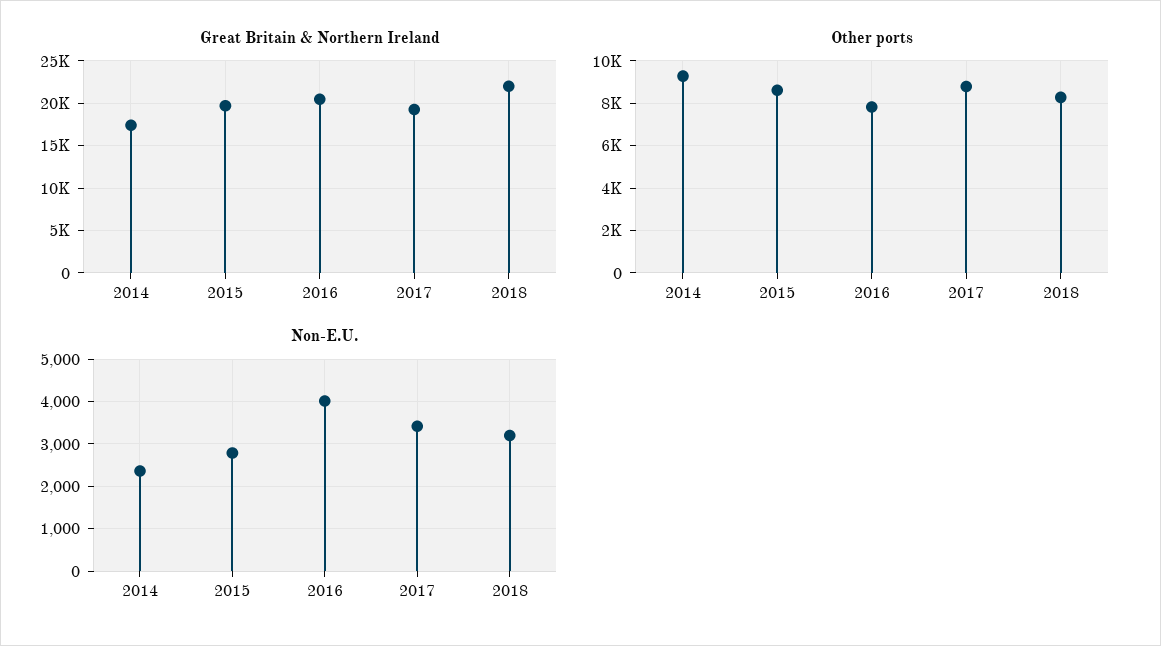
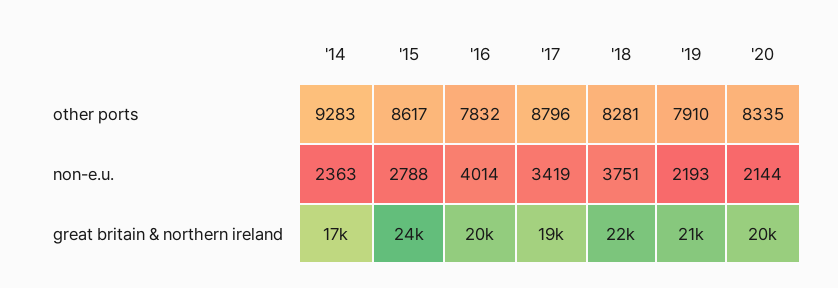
Great Britain & Northern Ireland, 2015: 20000 -> 24000
Non-E.U., 2018: 3200 -> 3751
Other ports, '19: none -> 7910
Other ports, '20: none -> 8335
Non-E.U., '19: none -> 2193
Non-E.U., '20: none -> 2144
Great Britain & Northern Ireland, '19: none -> 21000
Great Britain & Northern Ireland, '20: none -> 20000

